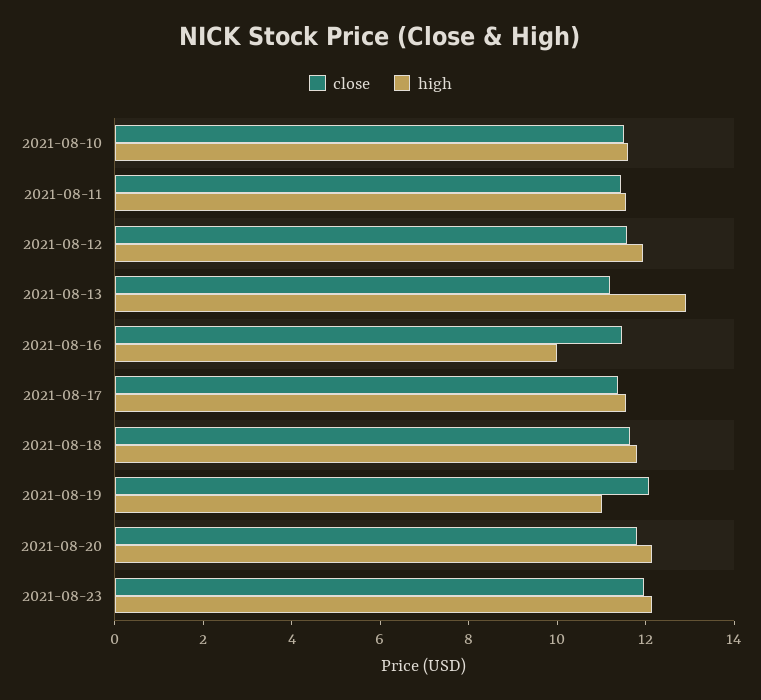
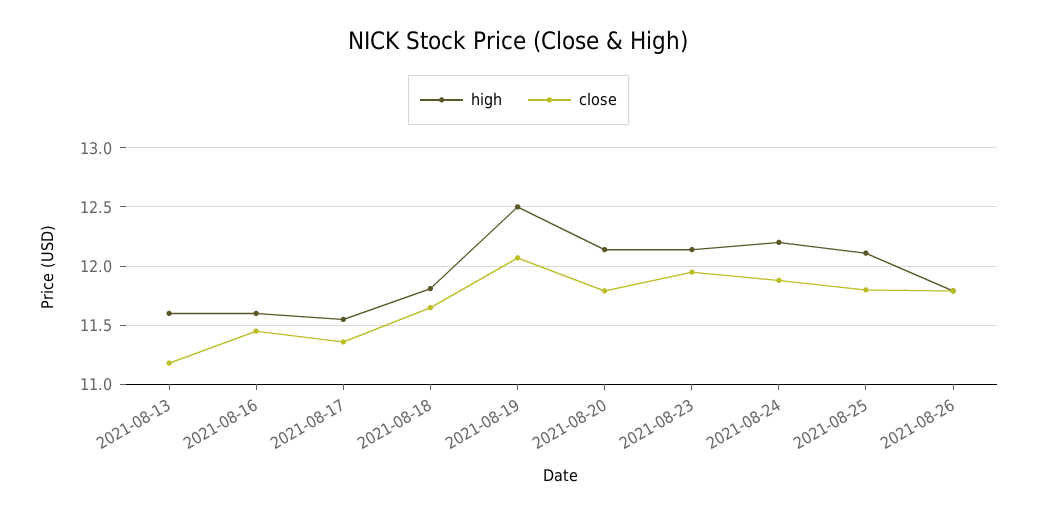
close, 2021-08-10: 11.5 -> none
high, 2021-08-10: 11.5 -> none
close, 2021-08-11: 11.5 -> none
high, 2021-08-11: 11.5 -> none
close, 2021-08-12: 11.5 -> none
high, 2021-08-12: 12 -> none
high, 2021-08-13: 13 -> 11.6
high, 2021-08-16: 10 -> 11.6
high, 2021-08-19: 11 -> 12.5
high, 2021-08-24: none -> 12.2
close, 2021-08-24: none -> 11.9
high, 2021-08-25: none -> 12.1
close, 2021-08-25: none -> 11.8
high, 2021-08-26: none -> 11.8
close, 2021-08-26: none -> 11.8

